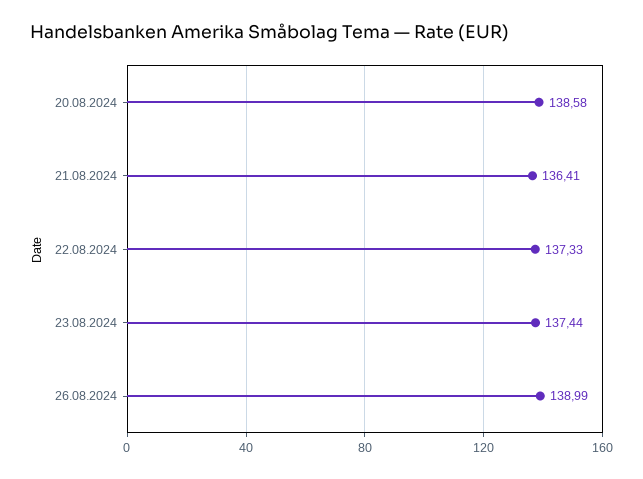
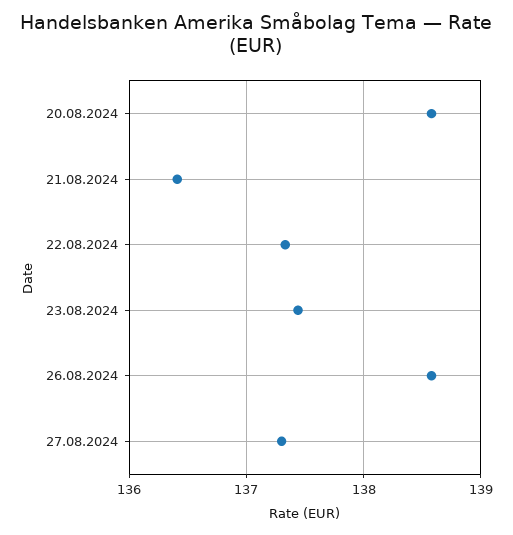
26.08.2024: 138.99 -> 138.6
27.08.2024: none -> 137.3

